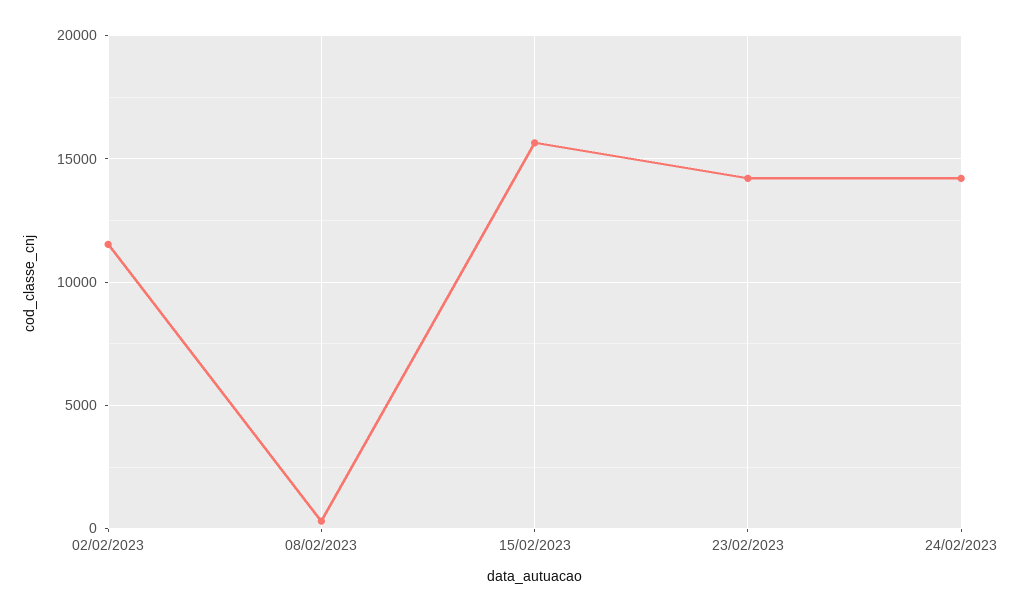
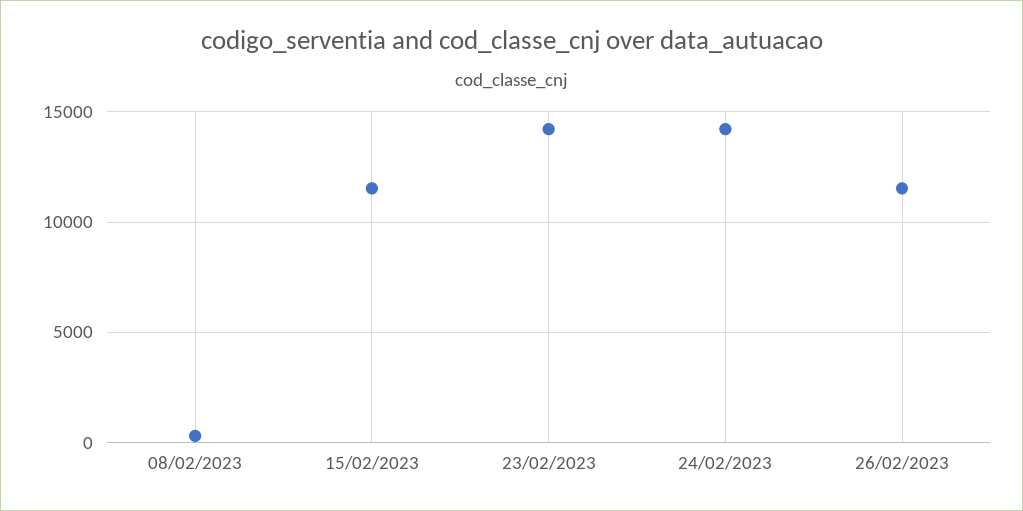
02/02/2023: 11500 -> none
15/02/2023: 15500 -> 11500
26/02/2023: none -> 11500

